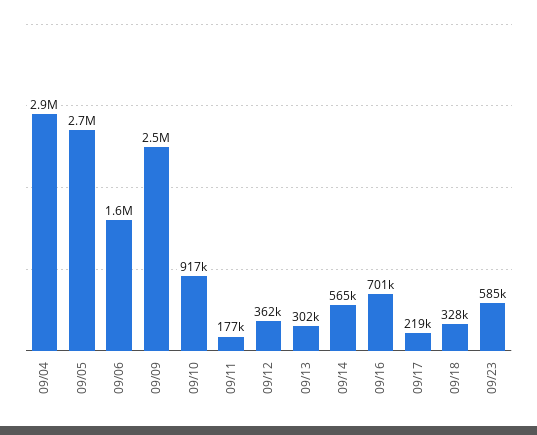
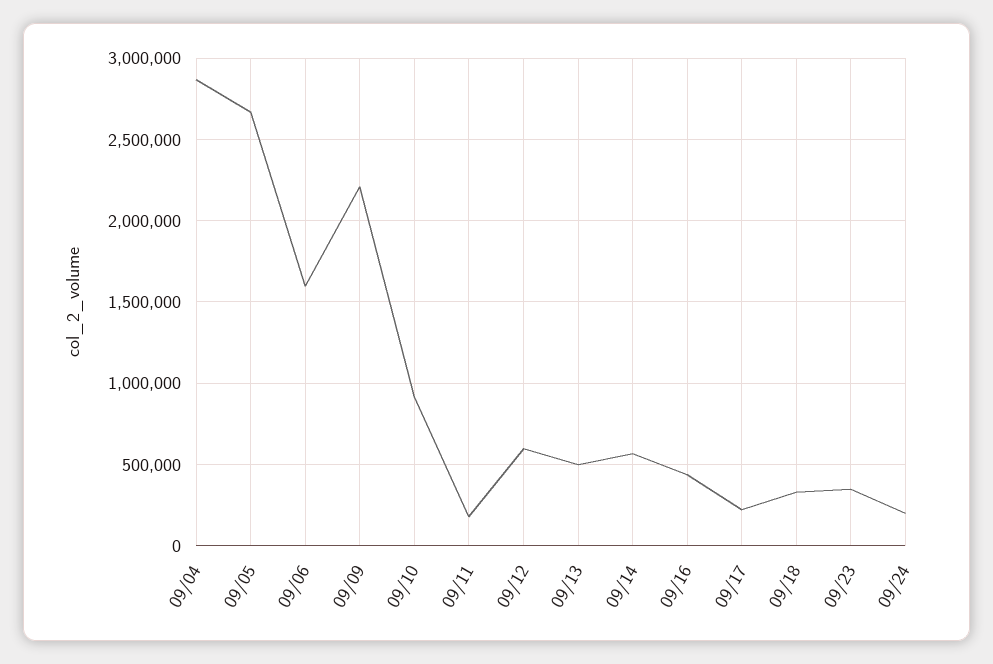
09/09: 2500000 -> 2200000
09/12: 362000 -> 600000
09/13: 302000 -> 500000
09/16: 701000 -> 450000
09/23: 585000 -> 350000
09/24: none -> 200000

